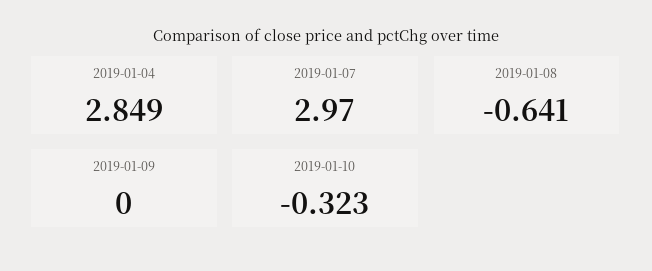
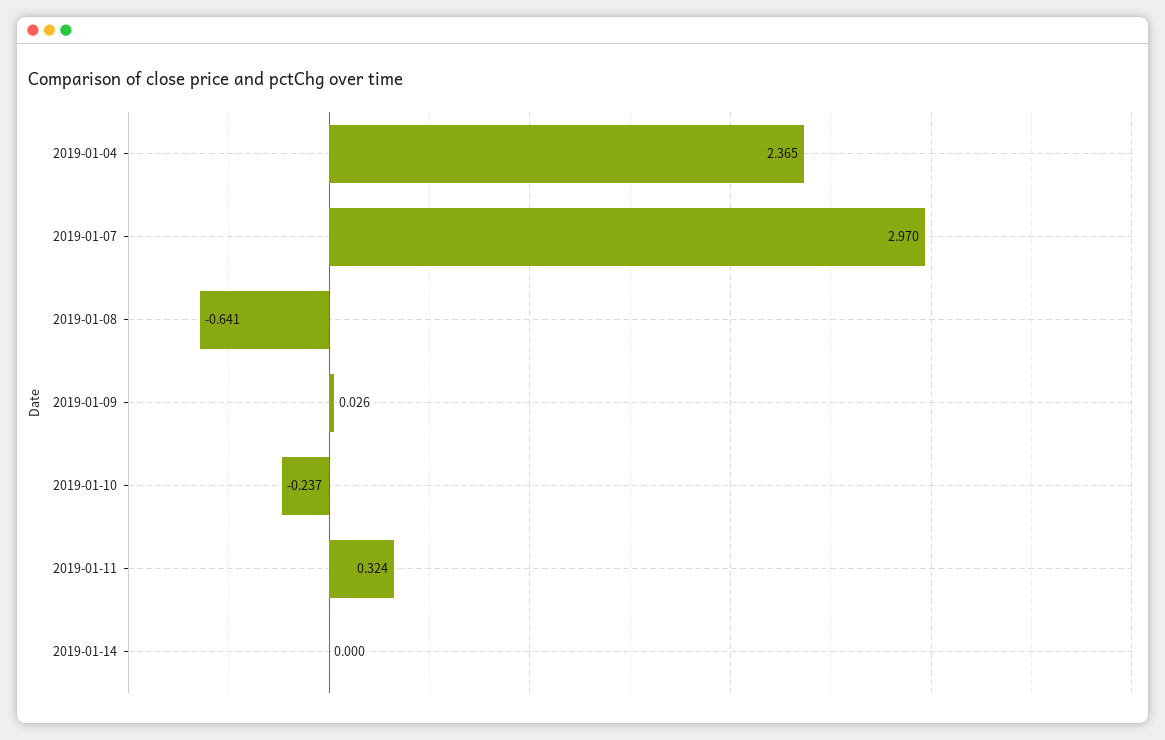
2019-01-04: 2.849 -> 2.365
2019-01-09: 0 -> 0.026
2019-01-10: -0.323 -> -0.237
2019-01-11: none -> 0.324
2019-01-14: none -> 0

